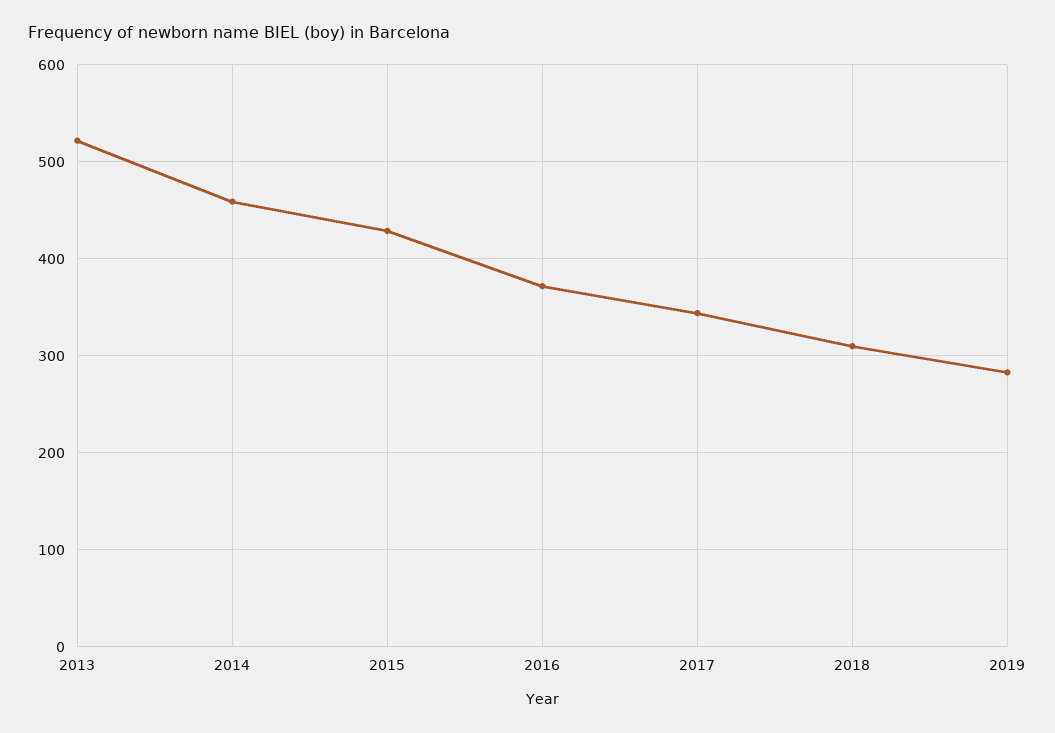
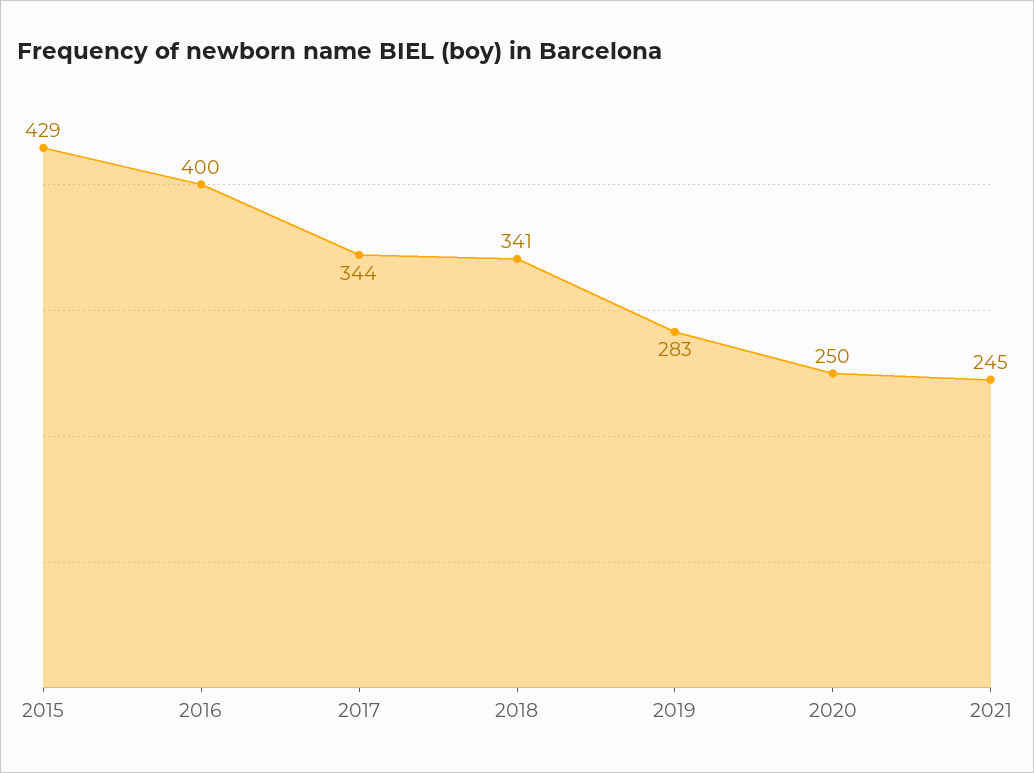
2013: 520 -> none
2014: 460 -> none
2016: 370 -> 400
2018: 310 -> 341
2020: none -> 250
2021: none -> 245

